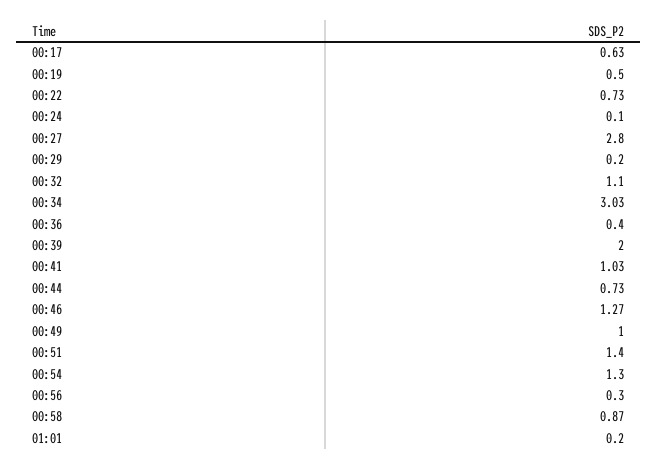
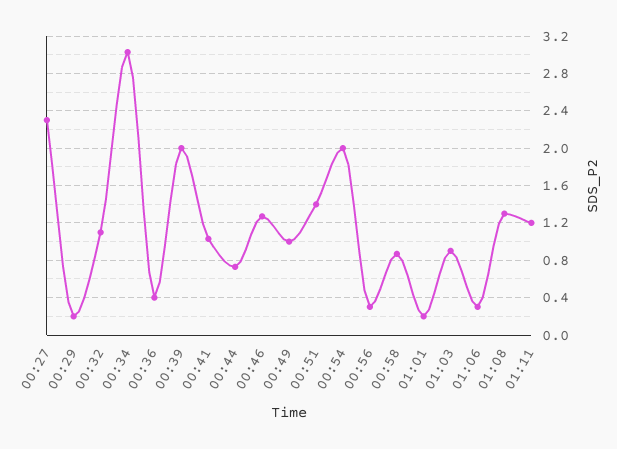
00:17: 0.63 -> none
00:19: 0.5 -> none
00:22: 0.73 -> none
00:24: 0.1 -> none
00:27: 2.8 -> 2.3
00:54: 1.3 -> 2
01:03: none -> 0.9
01:06: none -> 0.3
01:08: none -> 1.3
01:11: none -> 1.2

